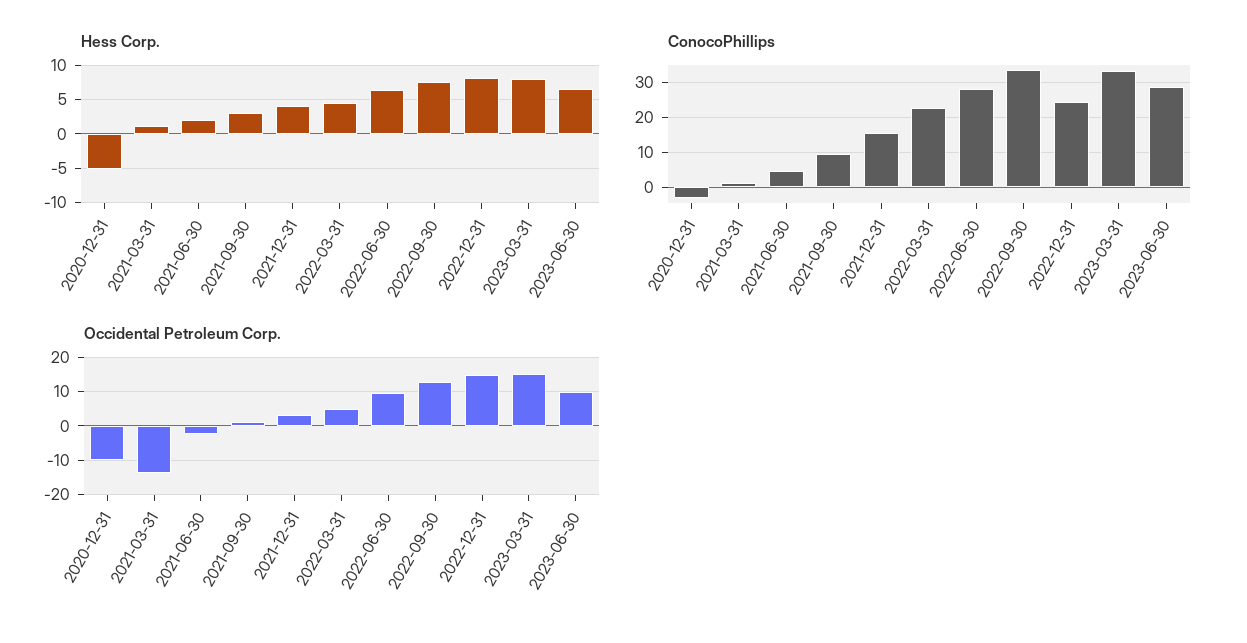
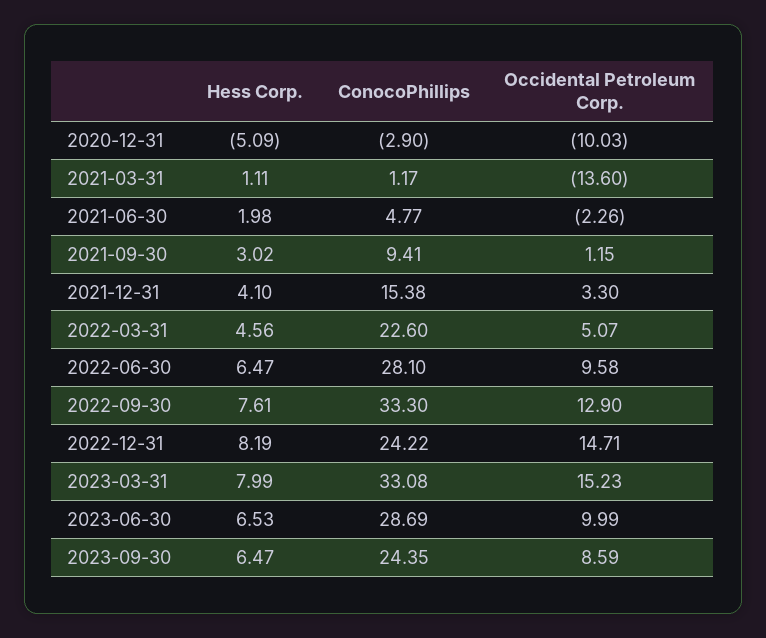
Hess Corp., 2023-09-30: none -> 6.47
ConocoPhillips, 2023-09-30: none -> 24.35
Occidental Petroleum Corp., 2023-09-30: none -> 8.59

